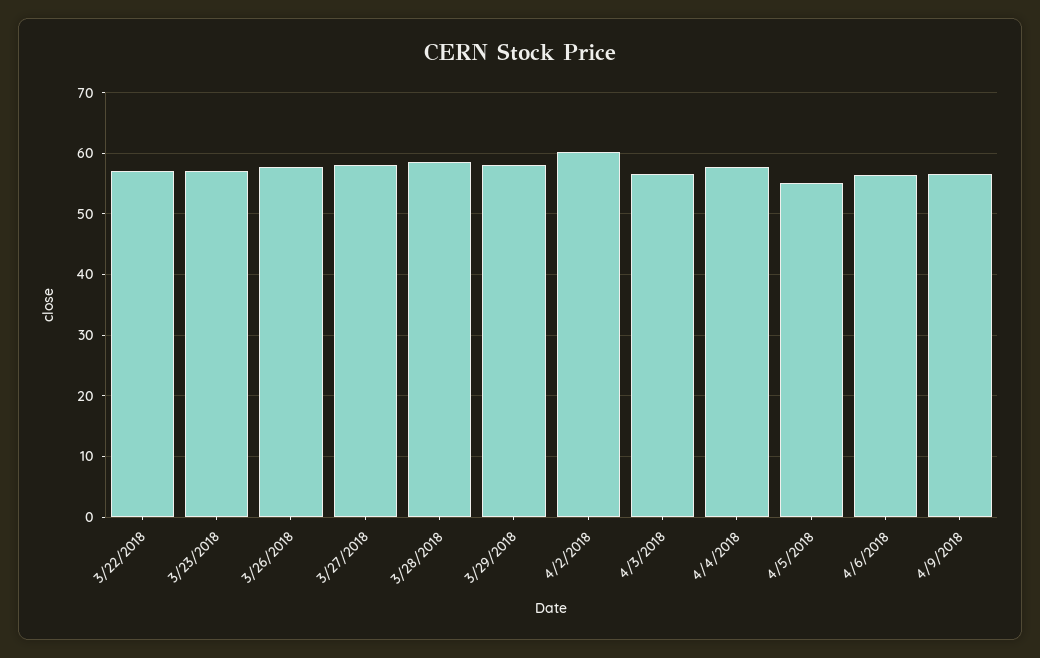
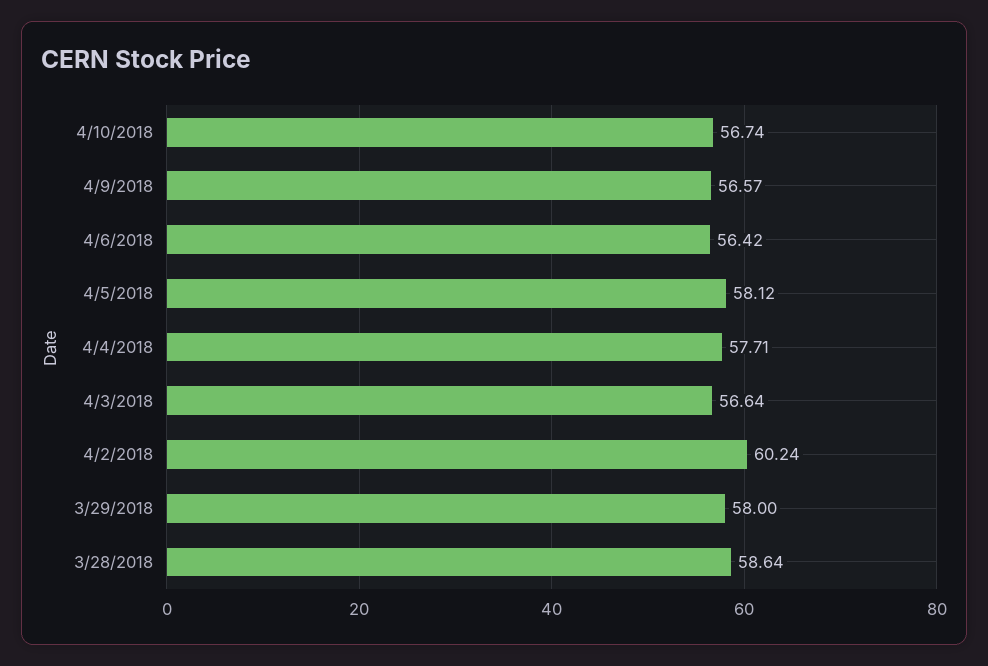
3/22/2018: 57 -> none
3/23/2018: 57 -> none
3/26/2018: 58 -> none
3/27/2018: 58 -> none
4/5/2018: 55 -> 58.12
4/10/2018: none -> 56.74

